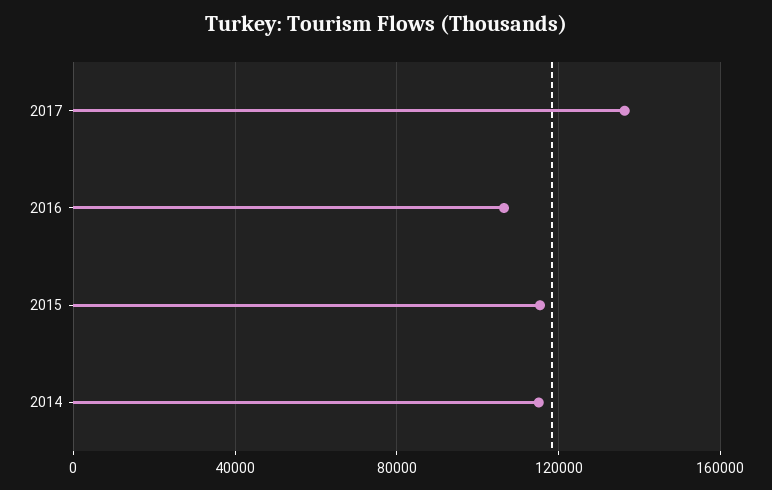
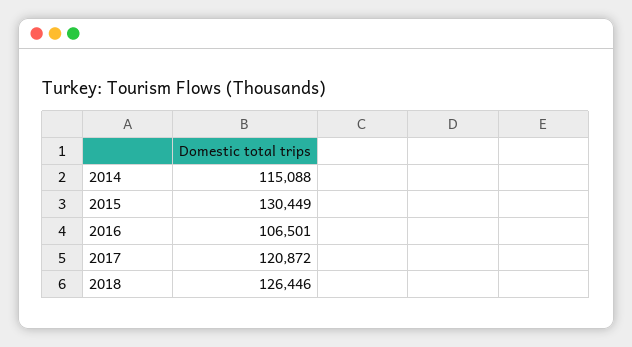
2017: 135000 -> 120872
2015: 115000 -> 130449
2018: none -> 126446

